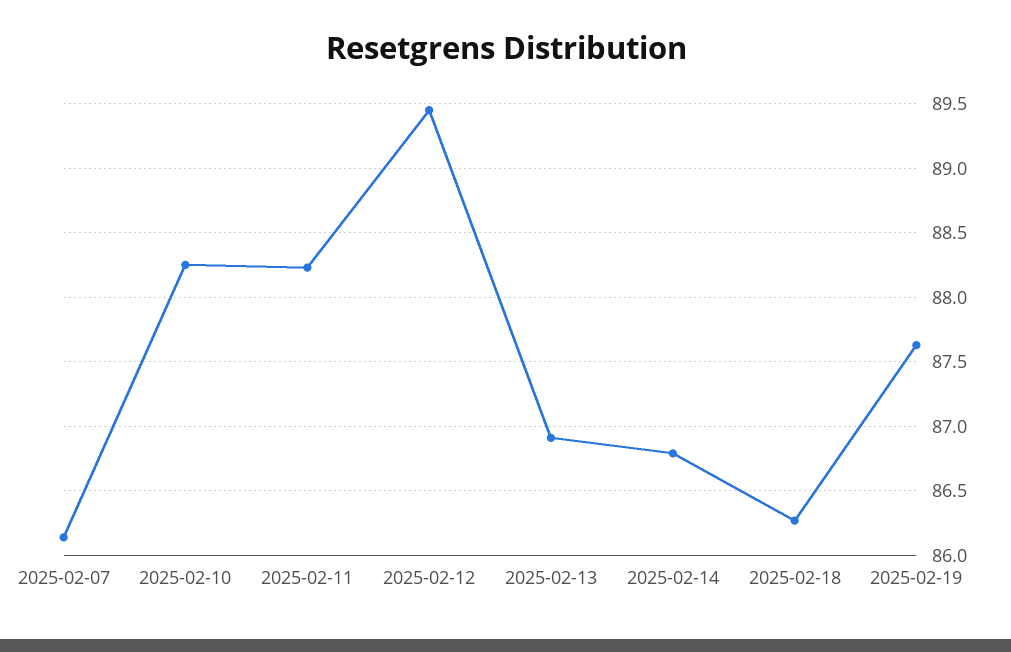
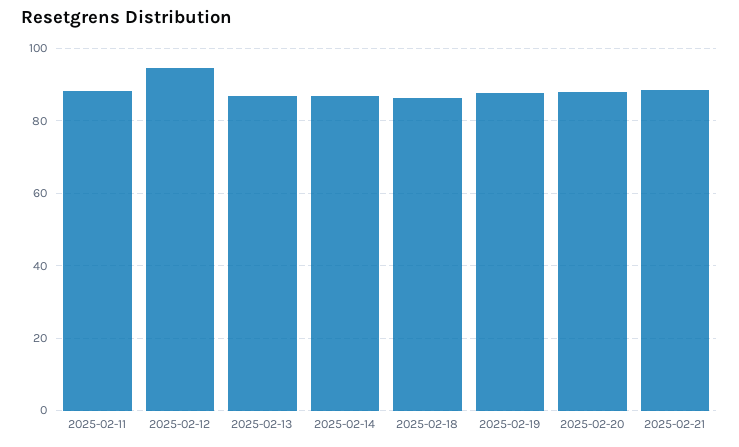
2025-02-07: 86.15 -> none
2025-02-10: 88.25 -> none
2025-02-12: 89.45 -> 94
2025-02-20: none -> 88
2025-02-21: none -> 88

